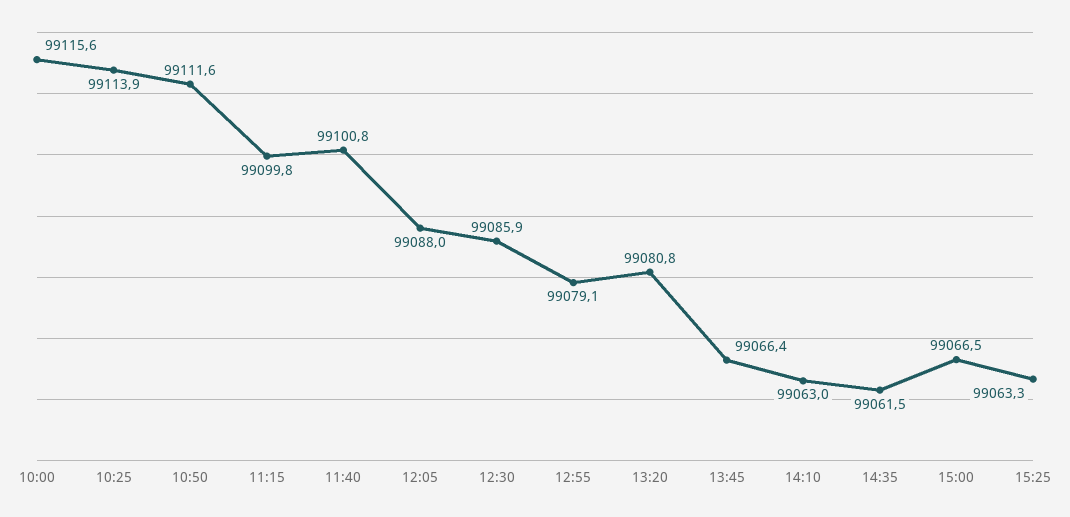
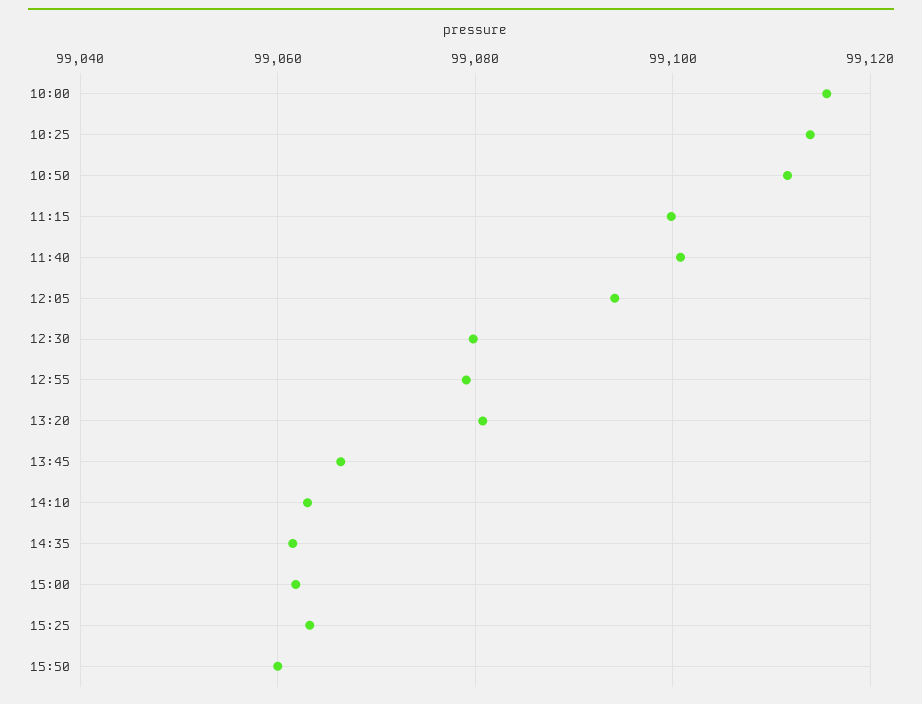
12:05: 99088 -> 99094
12:30: 99085.9 -> 99080
15:00: 99066.5 -> 99062
15:50: none -> 99060

